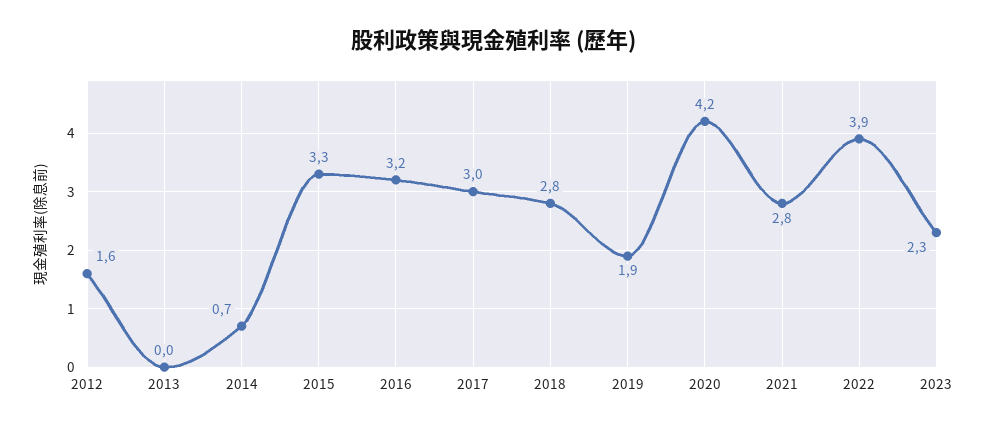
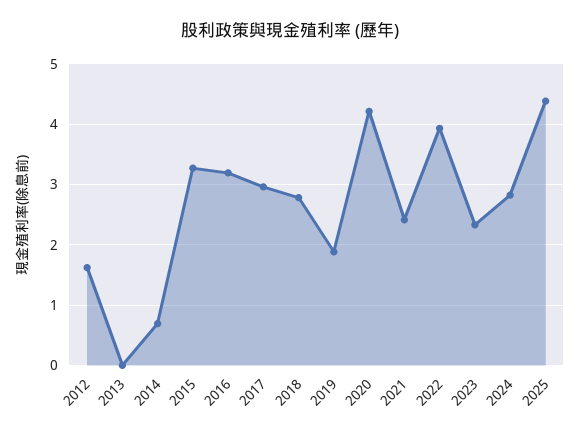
2021: 2.8 -> 2.4
2024: none -> 2.8
2025: none -> 4.4

